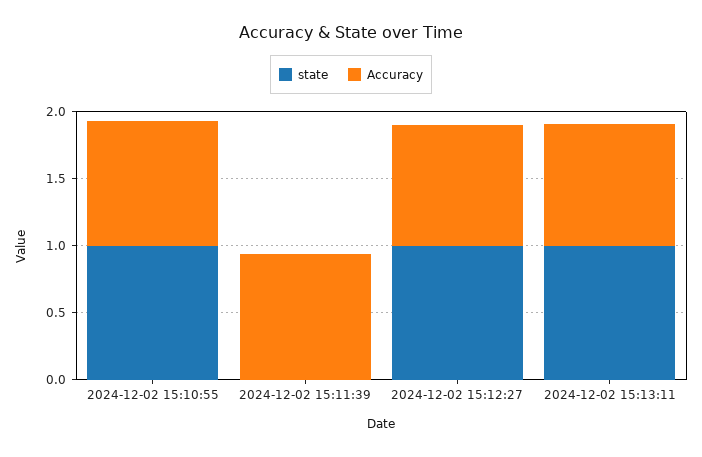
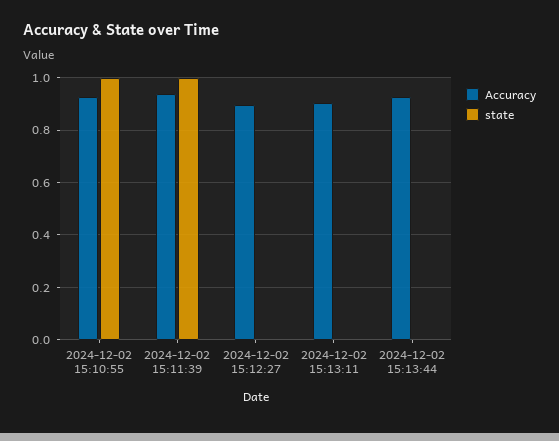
state, 2024-12-02 15:11:39: 0 -> 1
state, 2024-12-02 15:12:27: 1 -> 0
state, 2024-12-02 15:13:11: 1 -> 0
Accuracy, 2024-12-02 15:13:44: none -> 0.925
state, 2024-12-02 15:13:44: none -> 0

